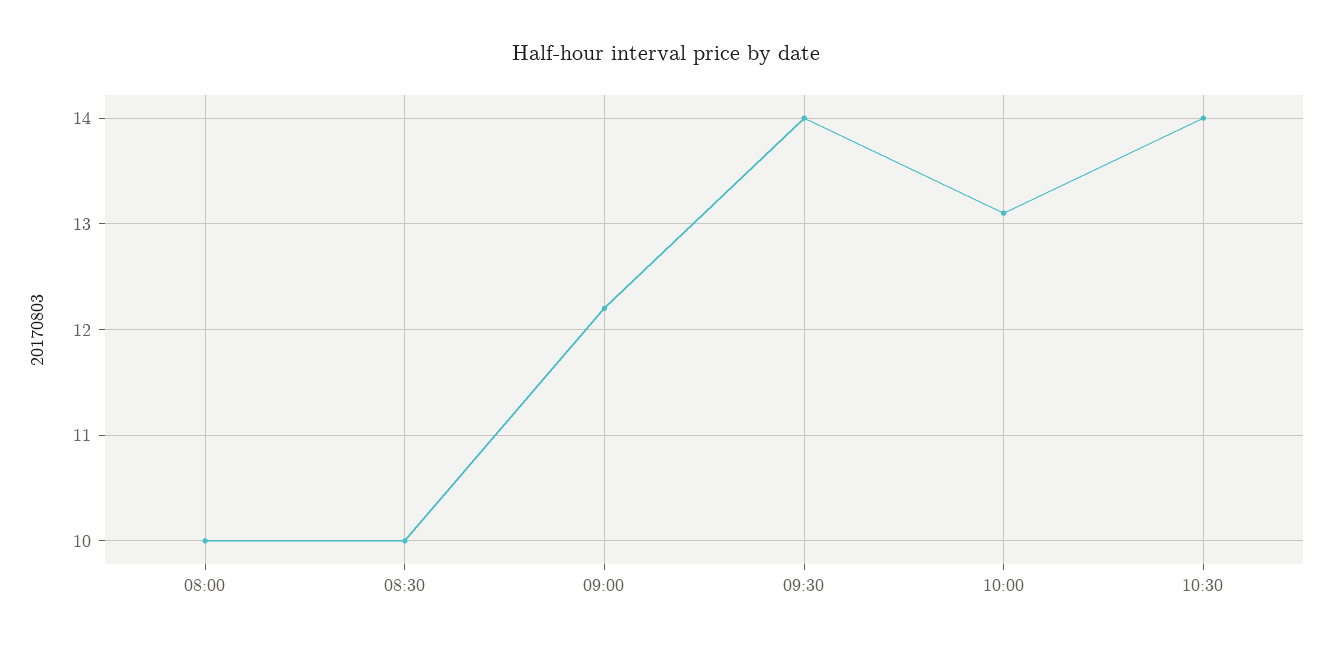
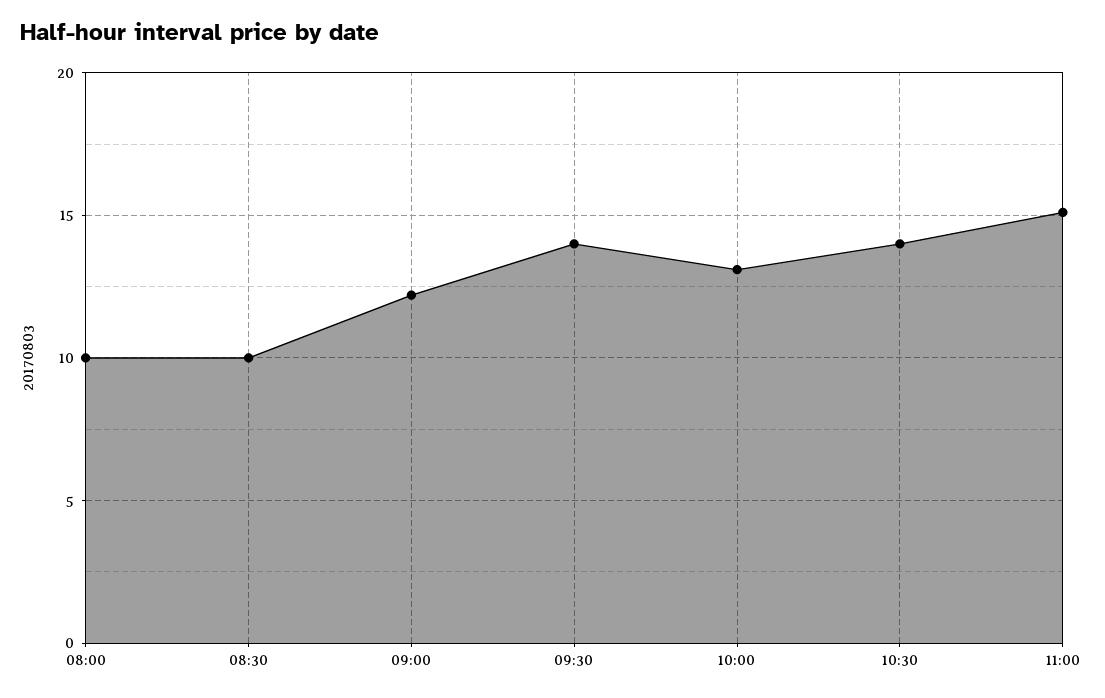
11:00: none -> 15

